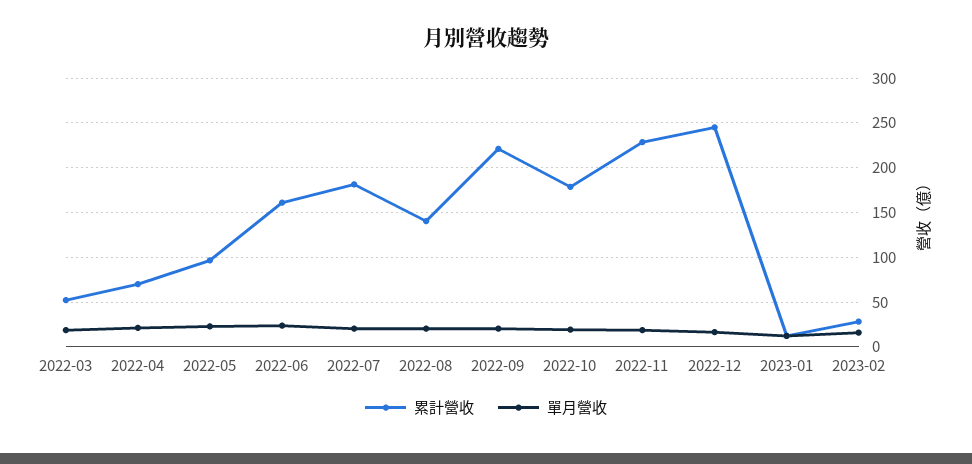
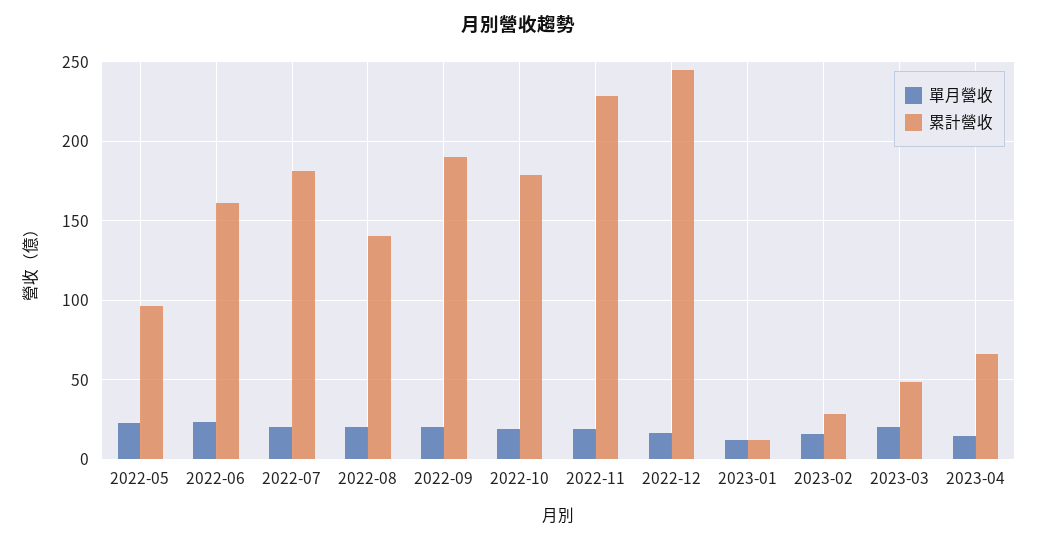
累計營收, 2022-03: 50 -> none
單月營收, 2022-03: 20 -> none
累計營收, 2022-04: 70 -> none
單月營收, 2022-04: 20 -> none
累計營收, 2022-09: 220 -> 190
單月營收, 2023-03: none -> 20
累計營收, 2023-03: none -> 50
單月營收, 2023-04: none -> 15
累計營收, 2023-04: none -> 65

